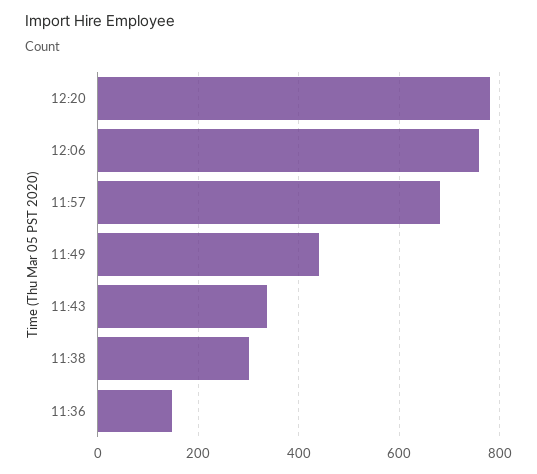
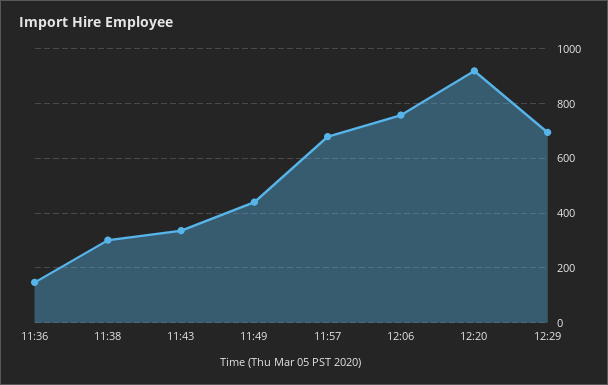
12:20: 780 -> 925
12:29: none -> 700

